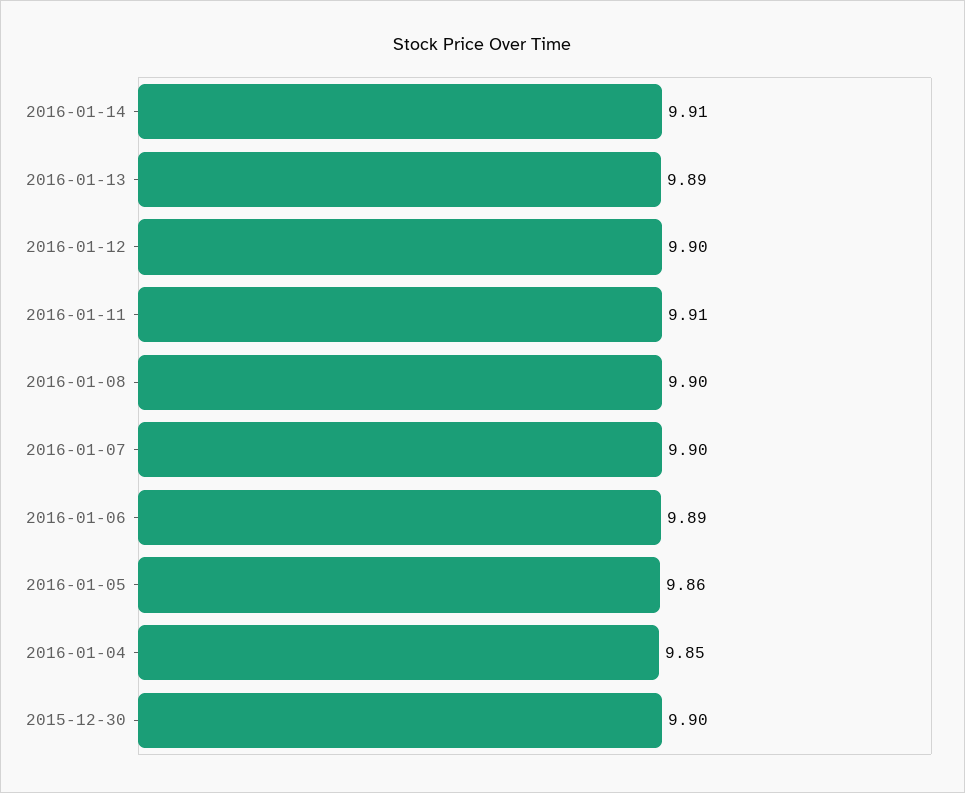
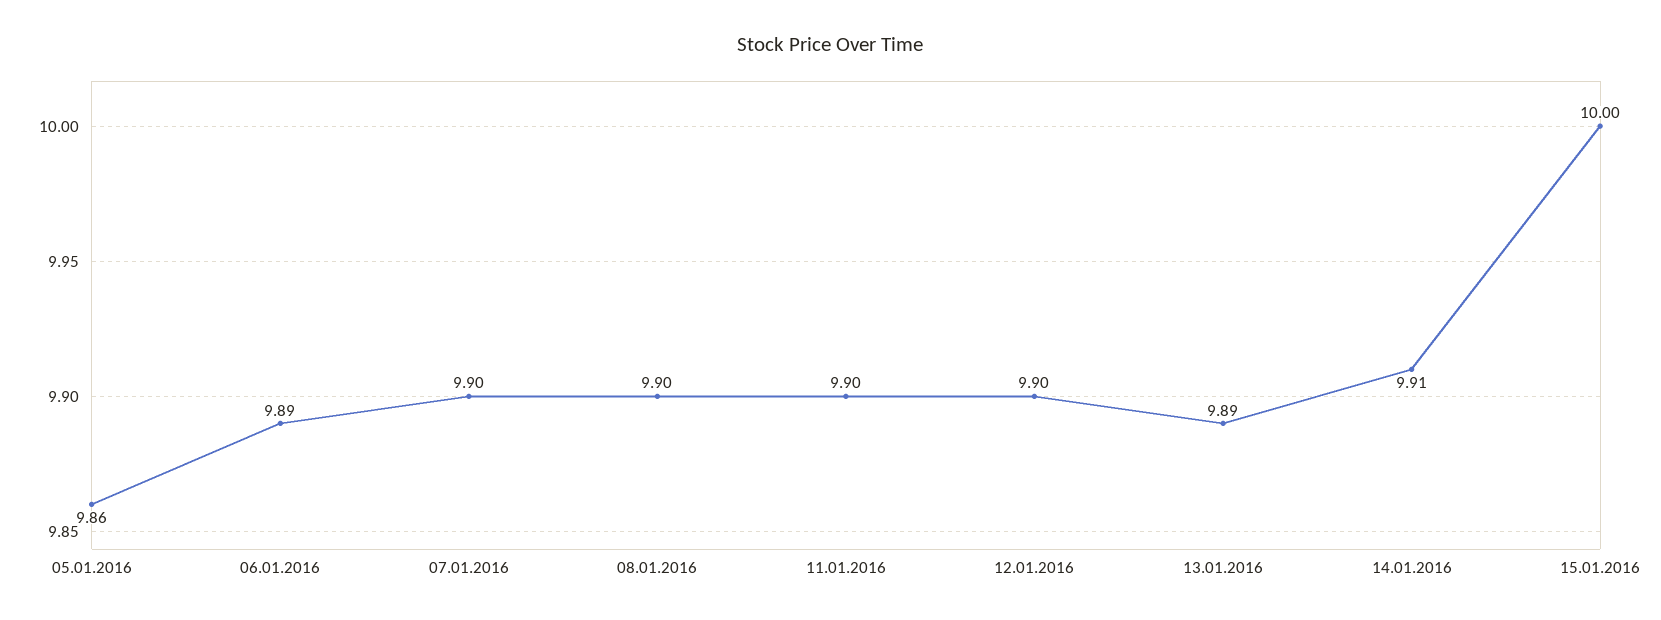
2016-01-11: 9.91 -> 9.9
2016-01-04: 9.85 -> none
2015-12-30: 9.9 -> none
15.01.2016: none -> 10

